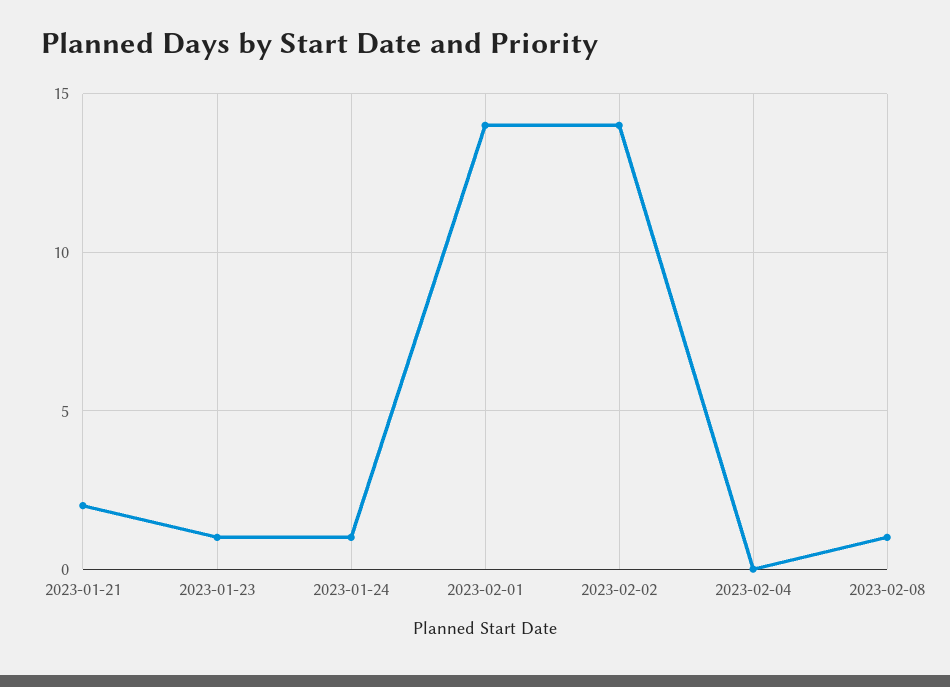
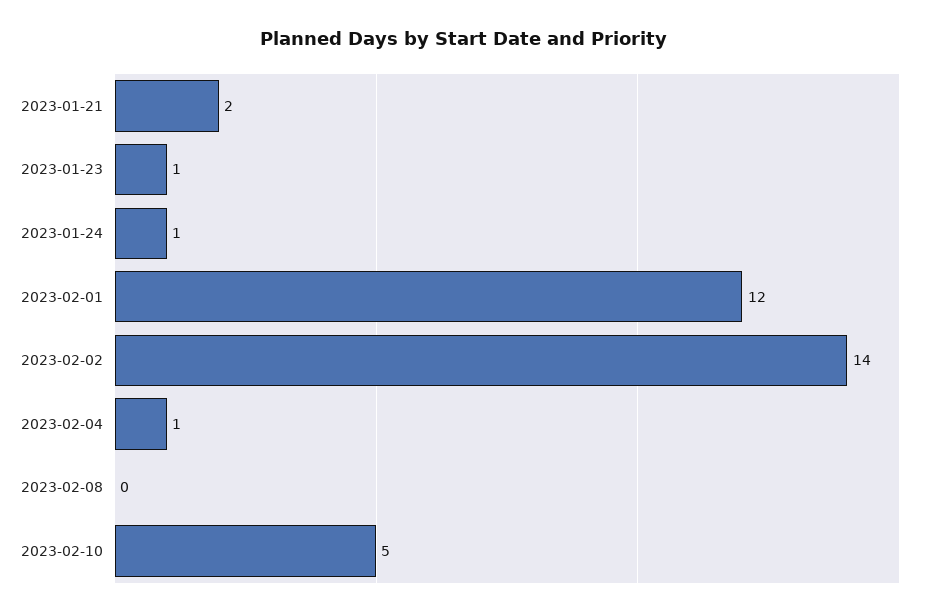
2023-02-01: 14 -> 12
2023-02-04: 0 -> 1
2023-02-08: 1 -> 0
2023-02-10: none -> 5

